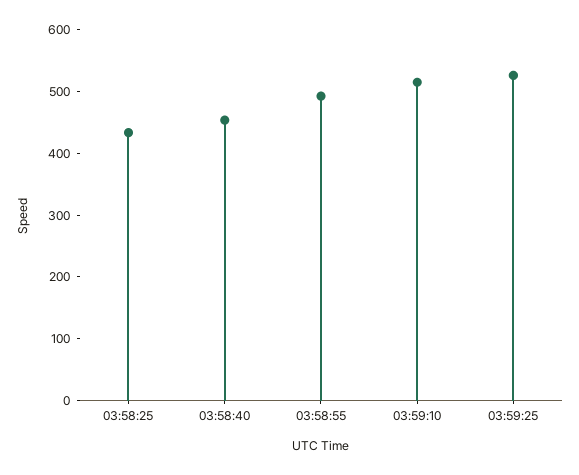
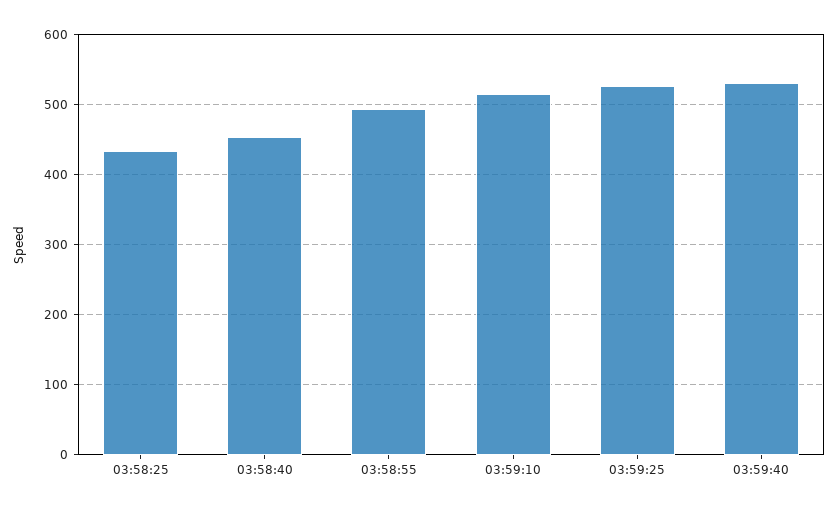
03:59:40: none -> 530

